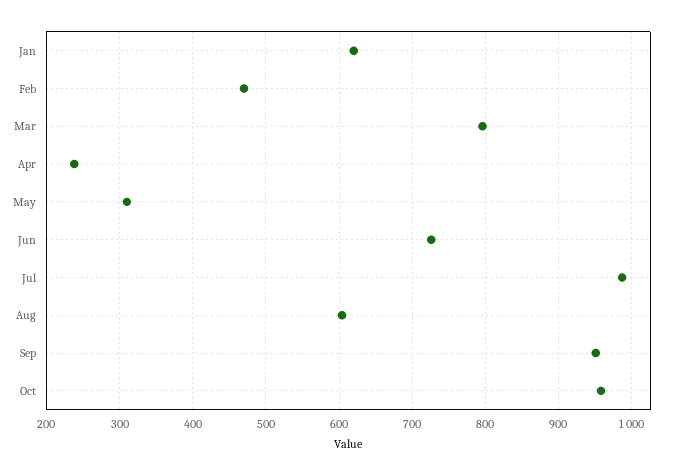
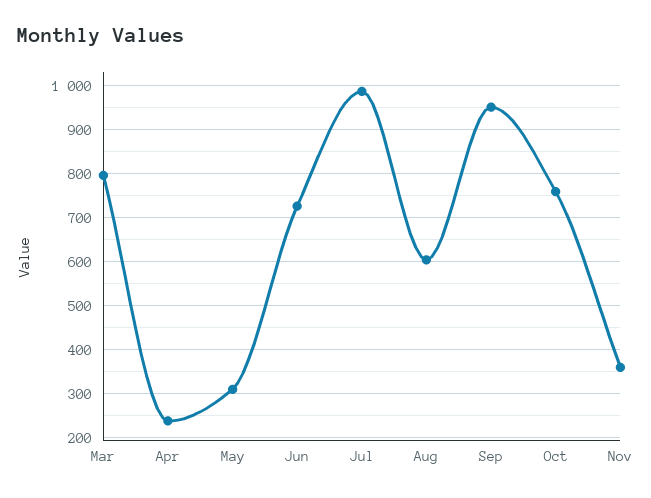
Jan: 620 -> none
Feb: 470 -> none
Oct: 960 -> 760
Nov: none -> 360

